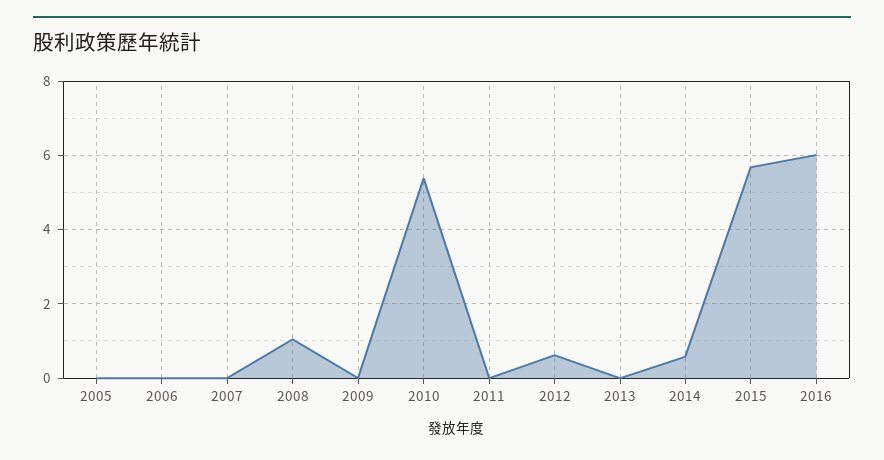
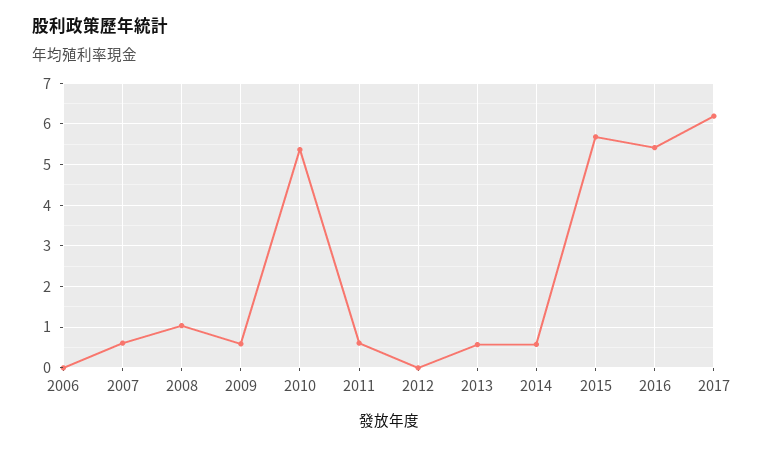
2005: 0 -> none
2007: 0 -> 0.6
2009: 0 -> 0.6
2011: 0 -> 0.6
2012: 0.6 -> 0
2013: 0 -> 0.6
2016: 6 -> 5.4
2017: none -> 6.2

